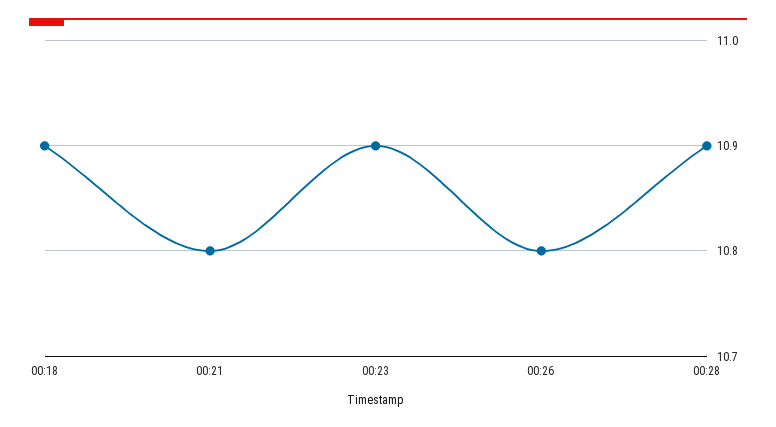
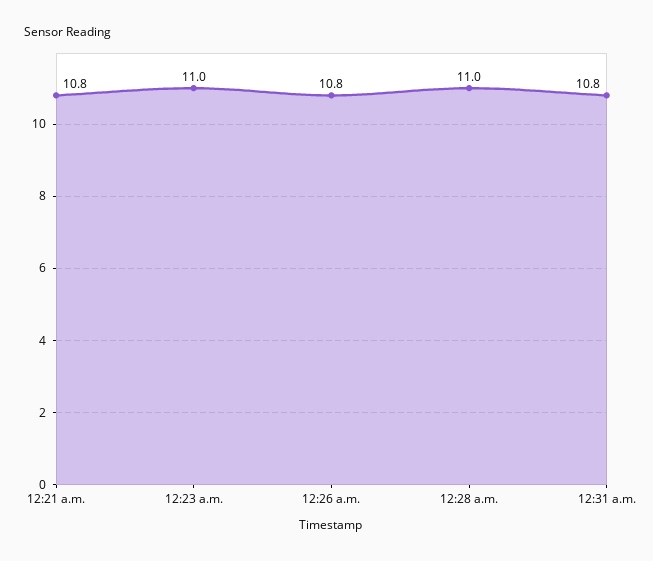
00:18: 10.9 -> none
00:23: 10.9 -> 11
00:28: 10.9 -> 11
12:31 a.m.: none -> 10.8

